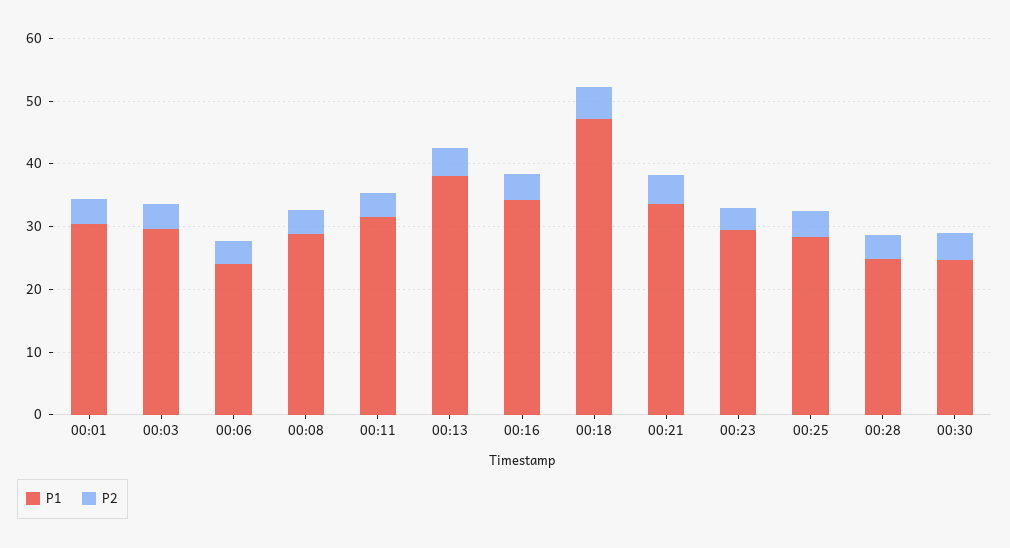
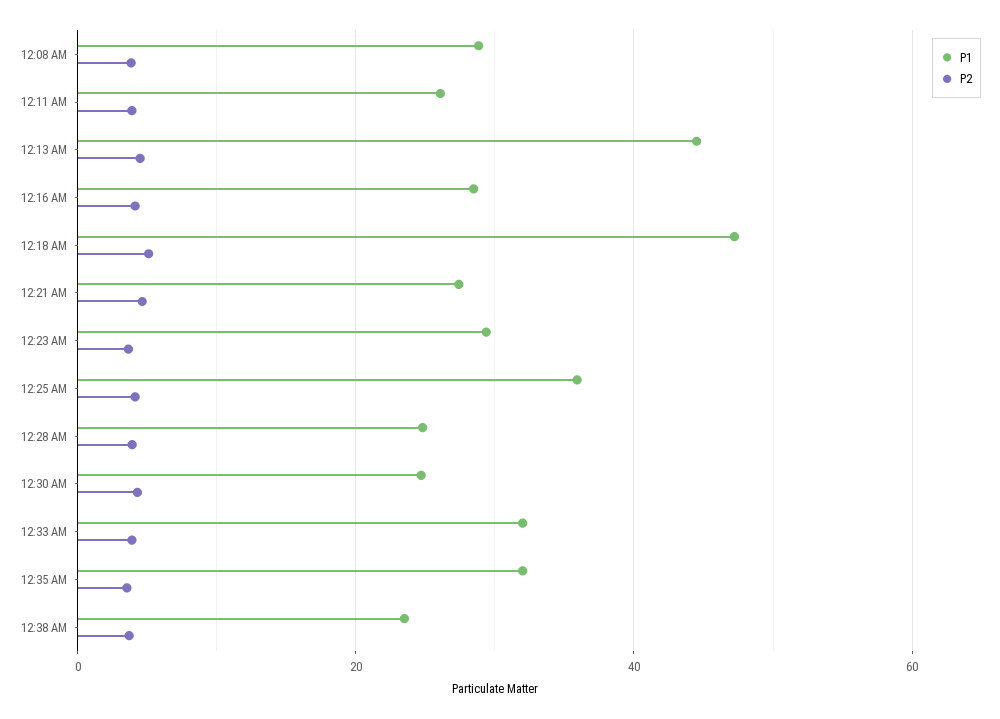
P1, 00:01: 30 -> none
P2, 00:01: 4 -> none
P1, 00:03: 30 -> none
P2, 00:03: 4 -> none
P1, 00:06: 24 -> none
P2, 00:06: 4 -> none
P1, 00:11: 32 -> 26
P1, 00:13: 38 -> 44
P1, 00:16: 34 -> 28
P1, 00:21: 34 -> 28
P1, 00:25: 28 -> 36
P1, 12:33 AM: none -> 32
P2, 12:33 AM: none -> 4
P1, 12:35 AM: none -> 32
P2, 12:35 AM: none -> 4
P1, 12:38 AM: none -> 24
P2, 12:38 AM: none -> 4

